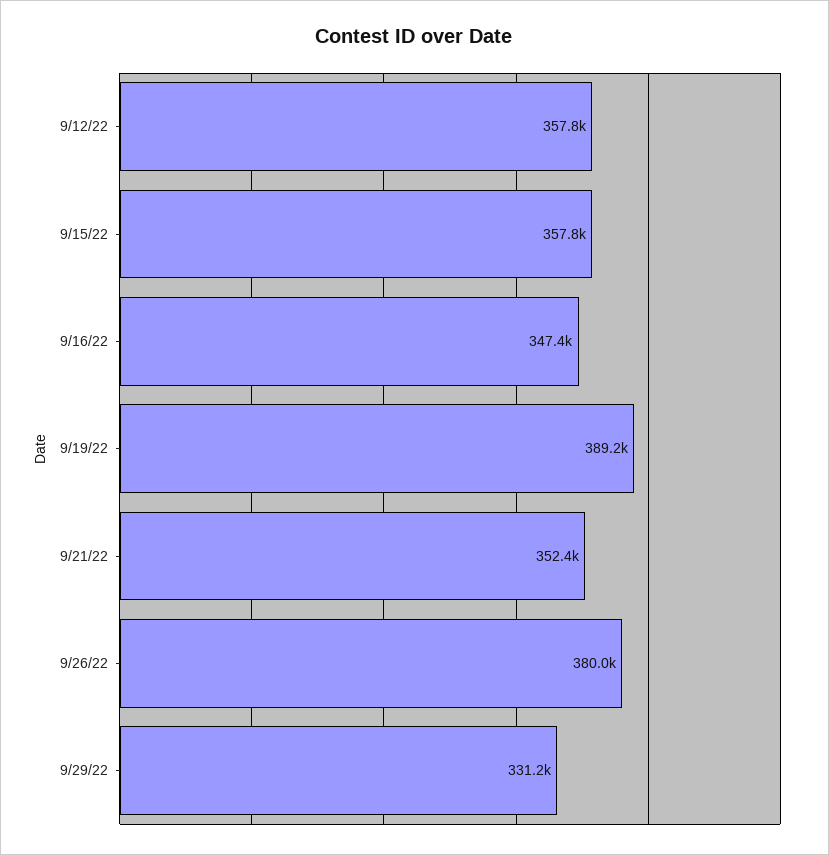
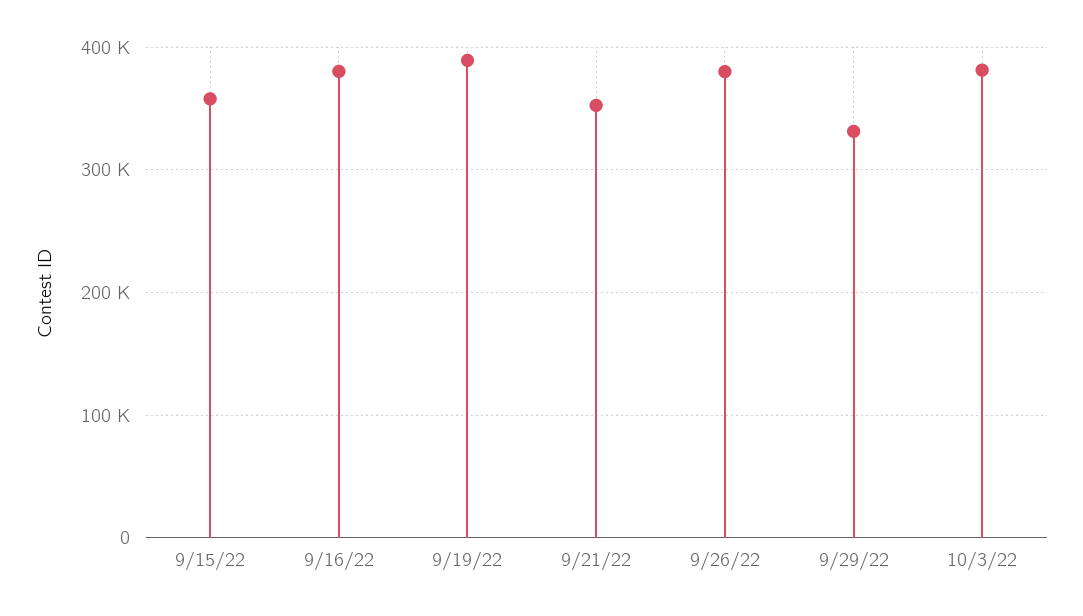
9/12/22: 357800 -> none
9/16/22: 347400 -> 380000
10/3/22: none -> 380000

